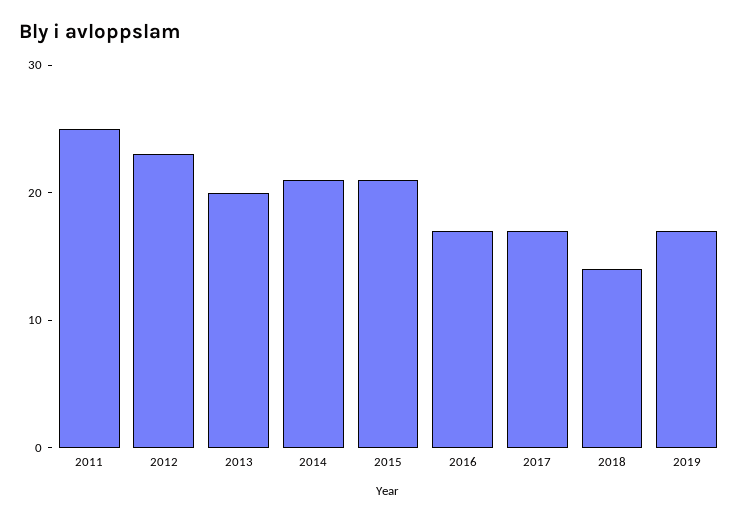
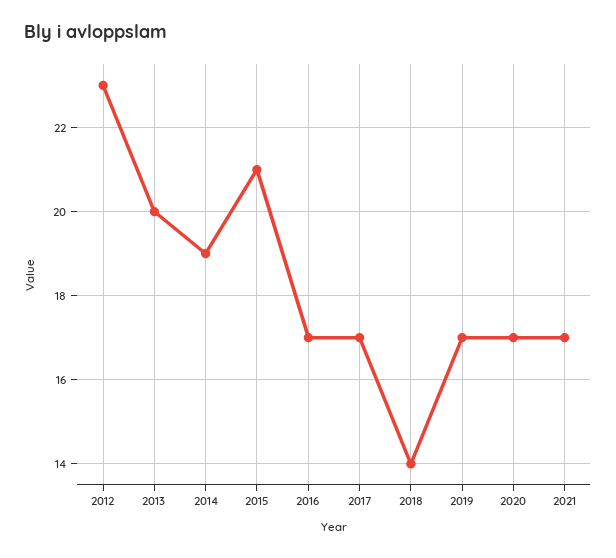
2011: 25 -> none
2014: 21 -> 19
2020: none -> 17
2021: none -> 17

